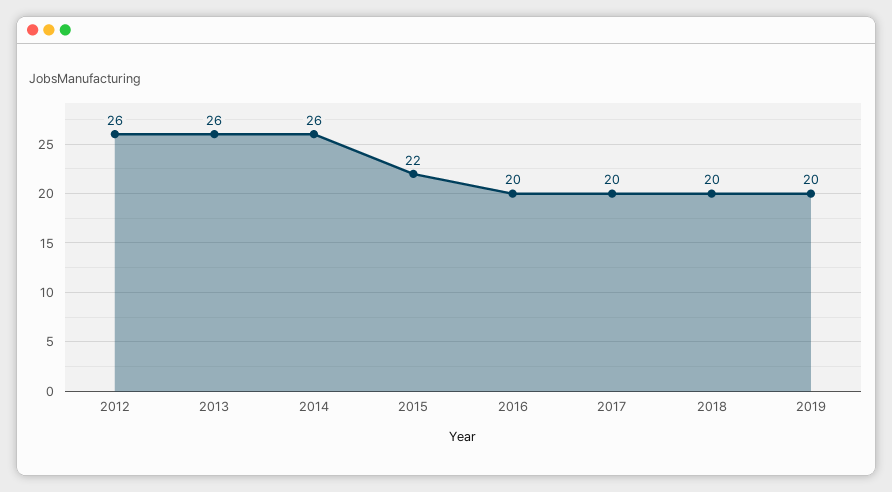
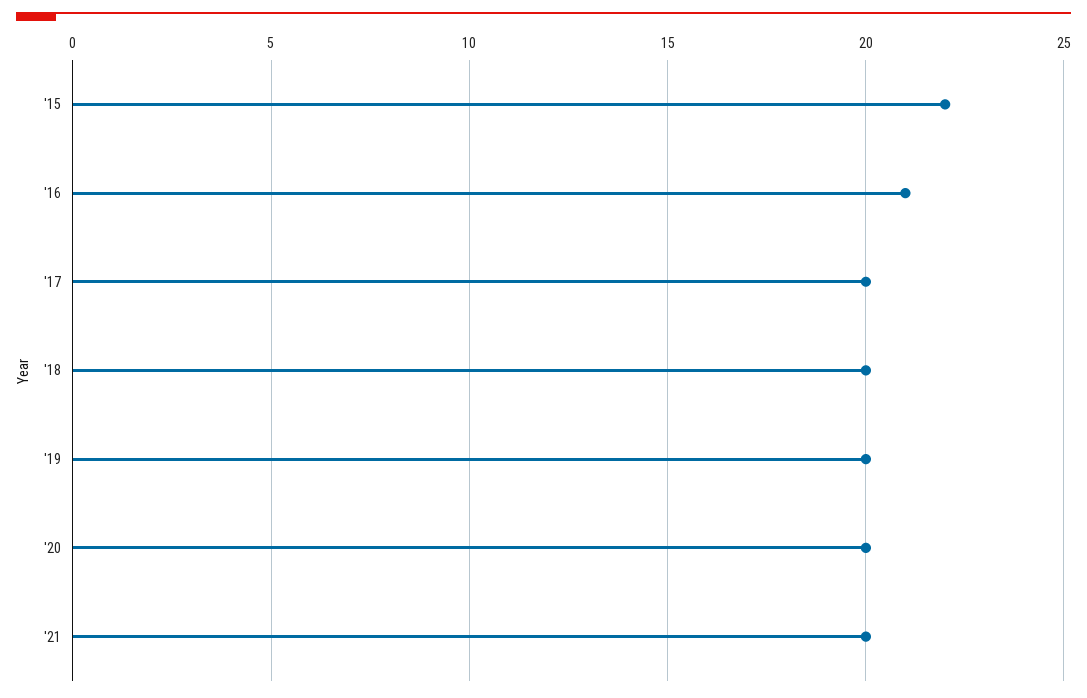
2012: 26 -> none
2013: 26 -> none
2014: 26 -> none
2016: 20 -> 21
'20: none -> 20
'21: none -> 20

